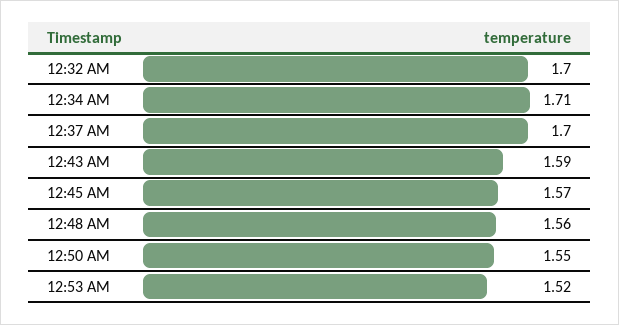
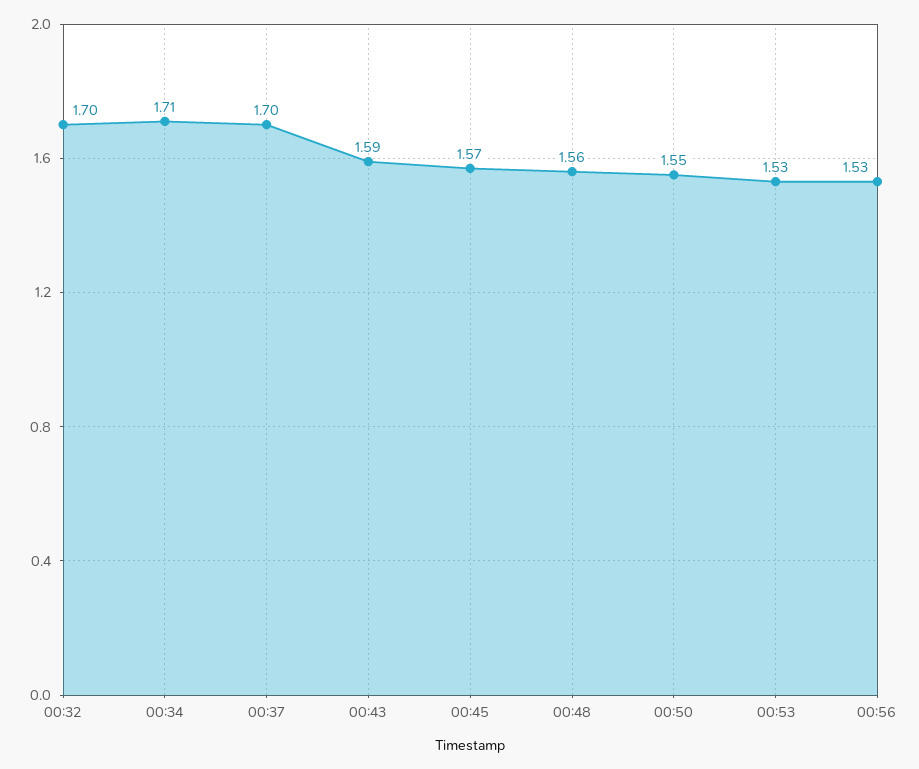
12:53 AM: 1.52 -> 1.53
00:56: none -> 1.53

